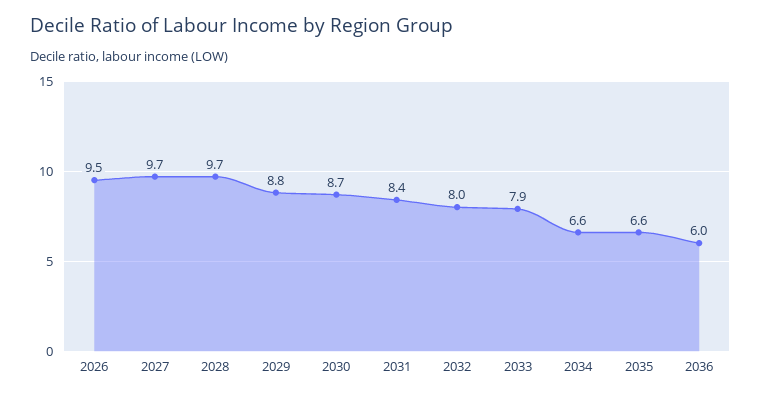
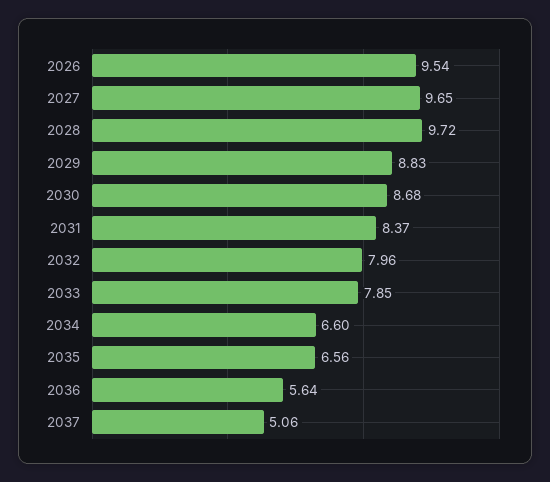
2036: 6 -> 5.64
2037: none -> 5.06

